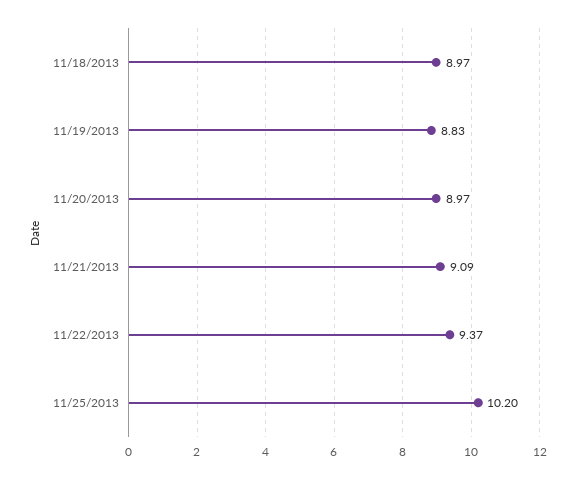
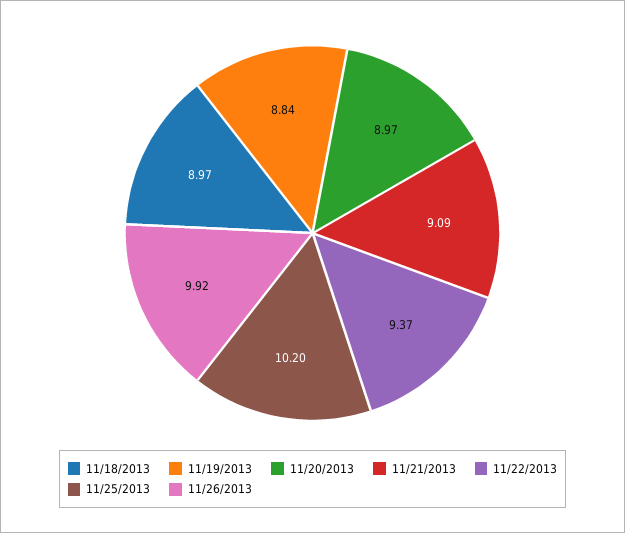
11/19/2013: 8.83 -> 8.84
11/26/2013: none -> 9.92

